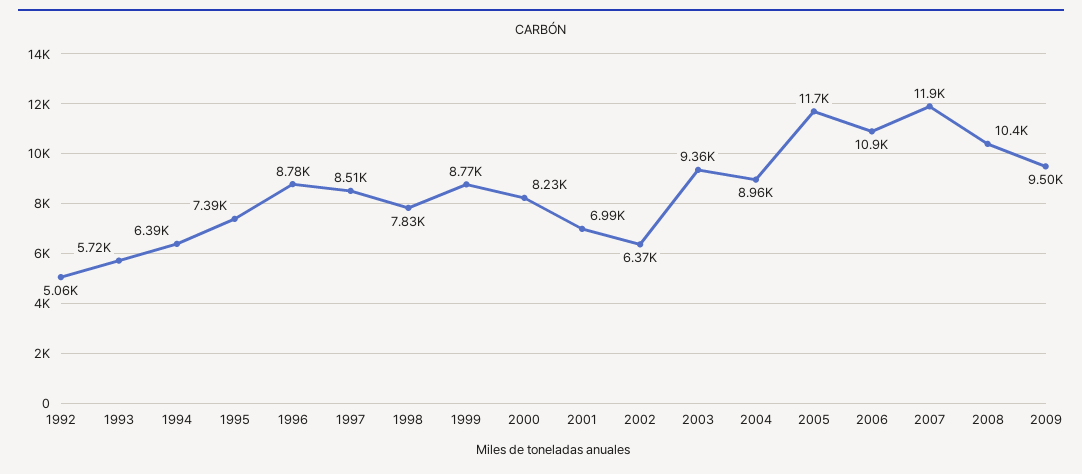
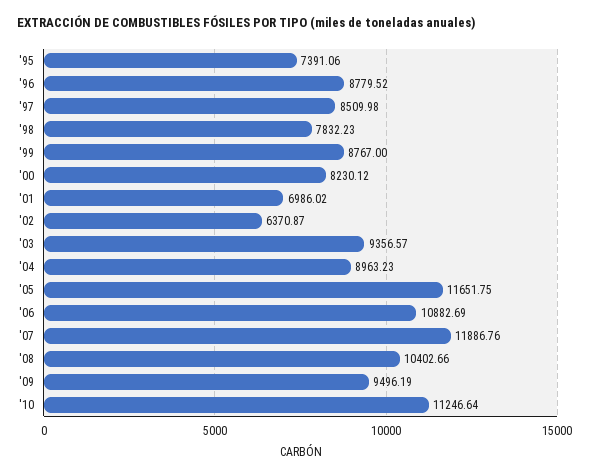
1992: 5060 -> none
1993: 5720 -> none
1994: 6390 -> none
'10: none -> 11246.64

